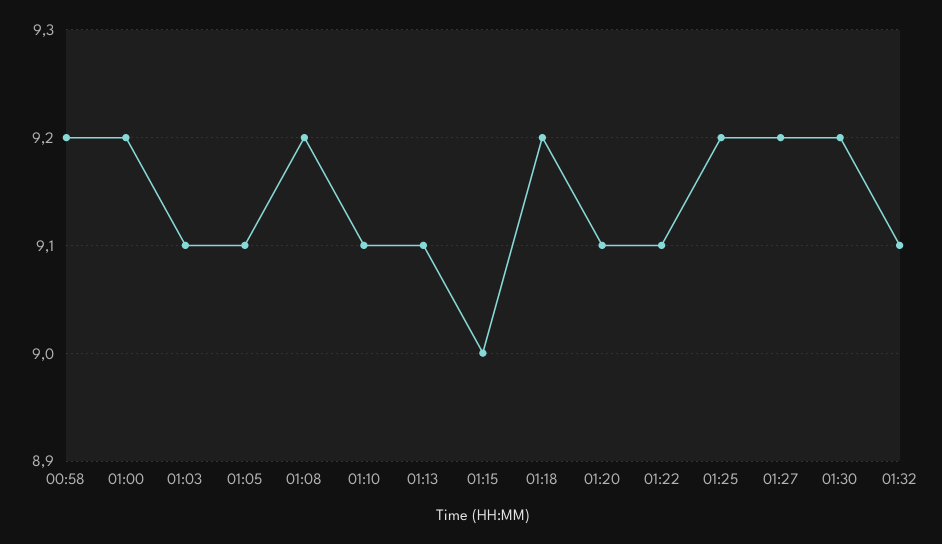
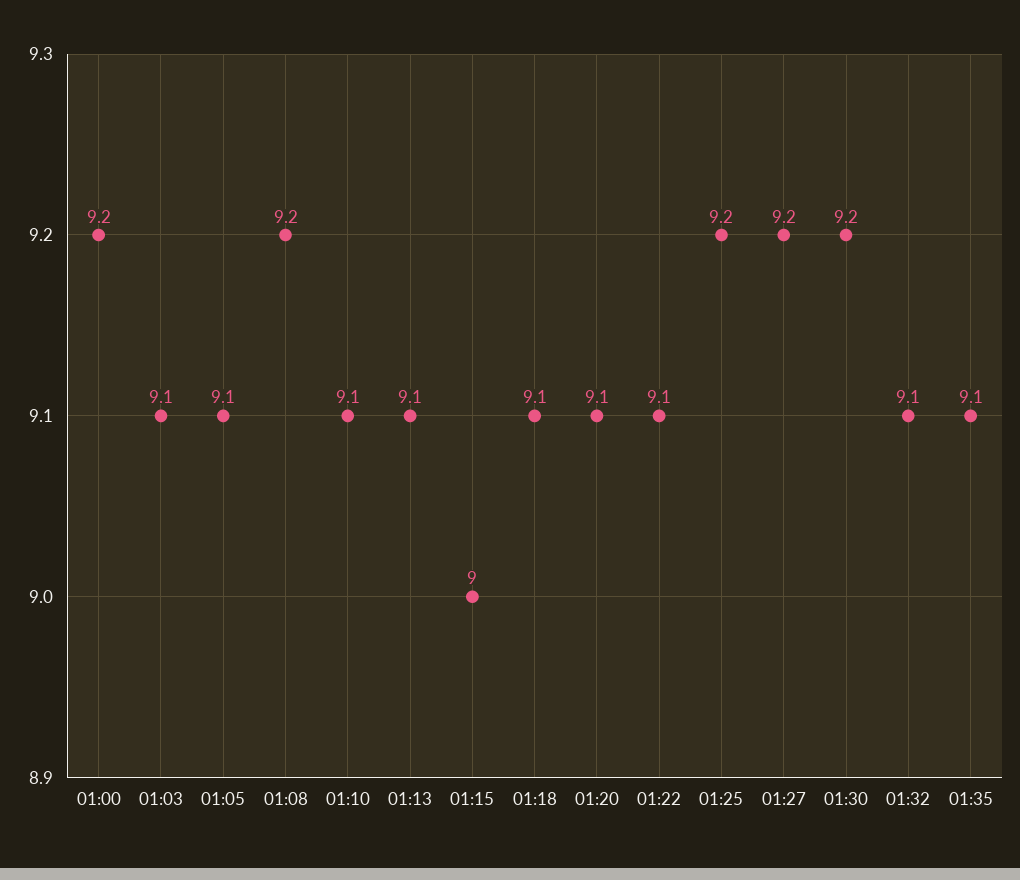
00:58: 9.2 -> none
01:18: 9.2 -> 9.1
01:35: none -> 9.1

